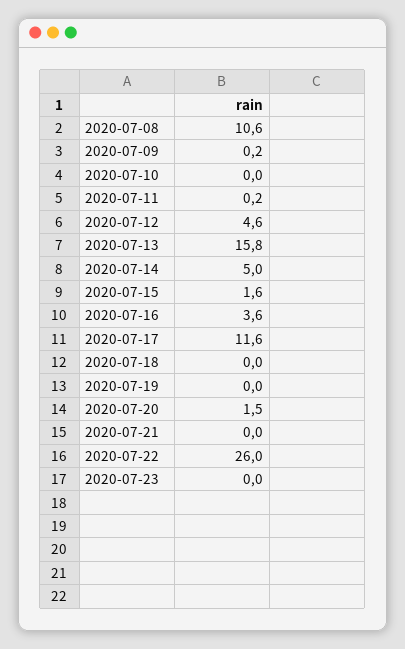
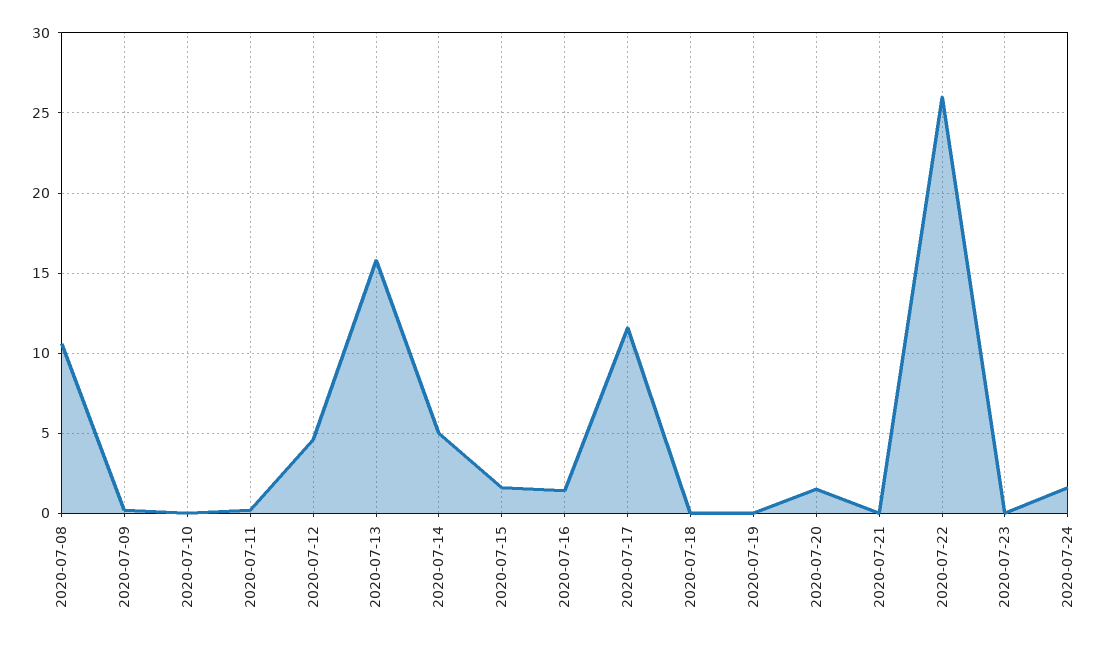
2020-07-16: 3.6 -> 1.5
2020-07-24: none -> 1.5

